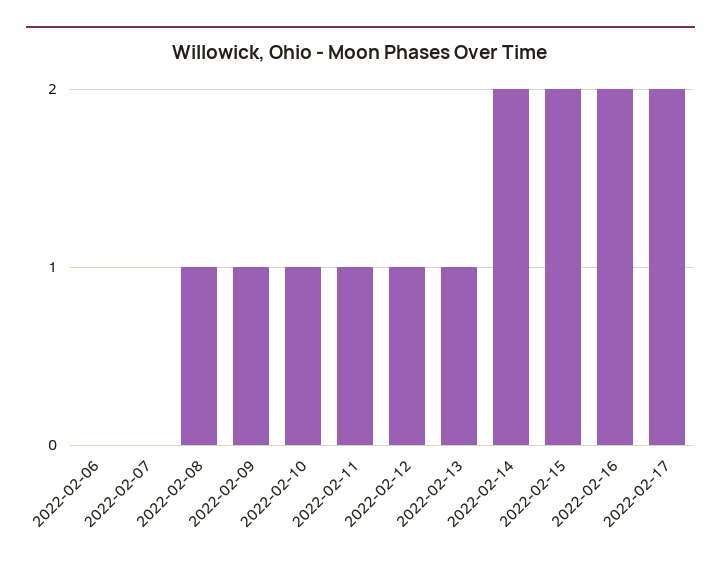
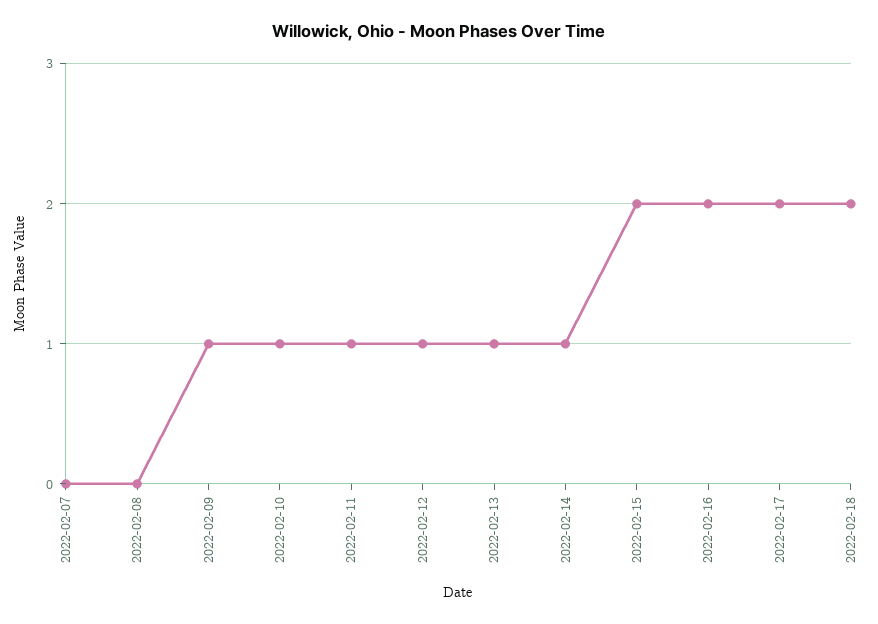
2022-02-06: 0 -> none
2022-02-08: 1 -> 0
2022-02-14: 2 -> 1
2022-02-18: none -> 2

